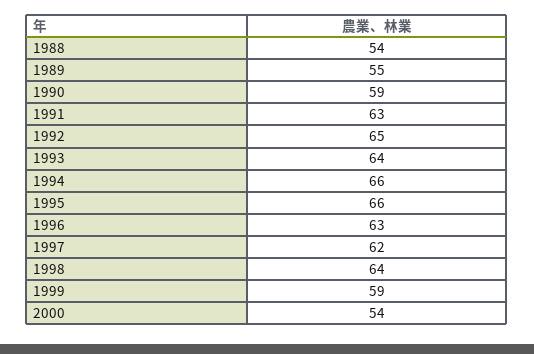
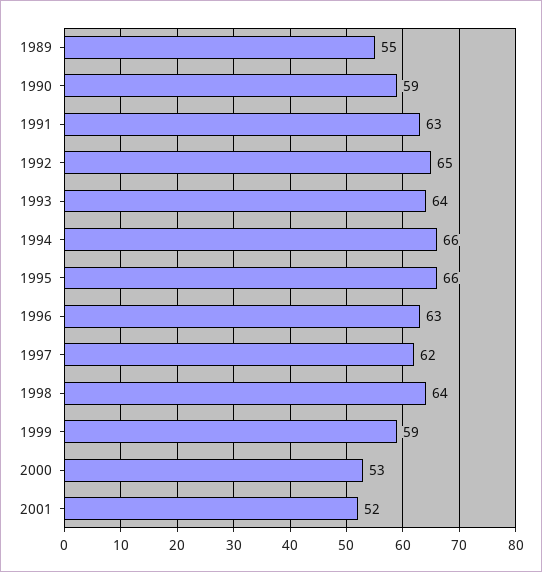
1988: 54 -> none
2000: 54 -> 53
2001: none -> 52

